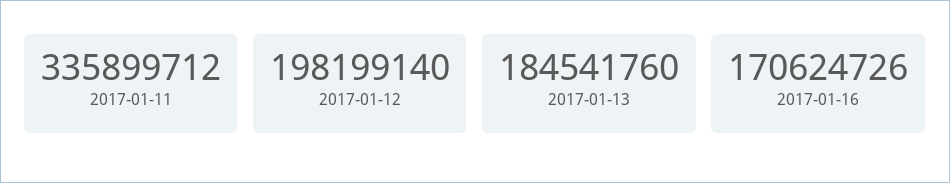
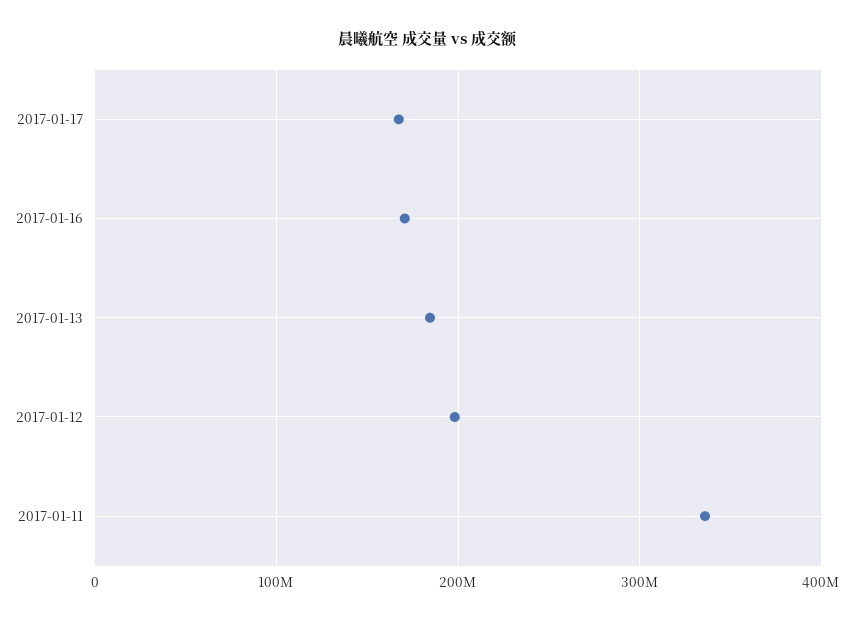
2017-01-17: none -> 170000000

